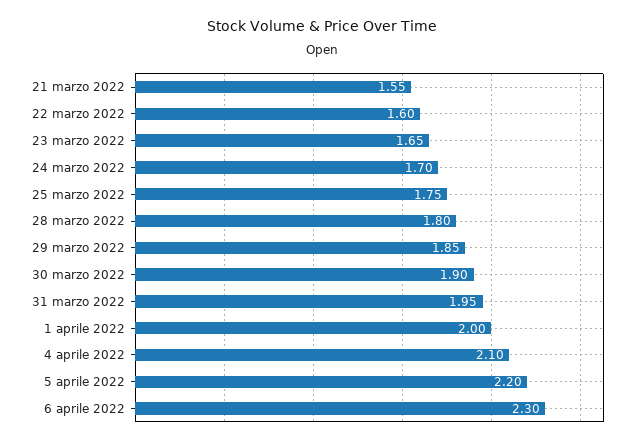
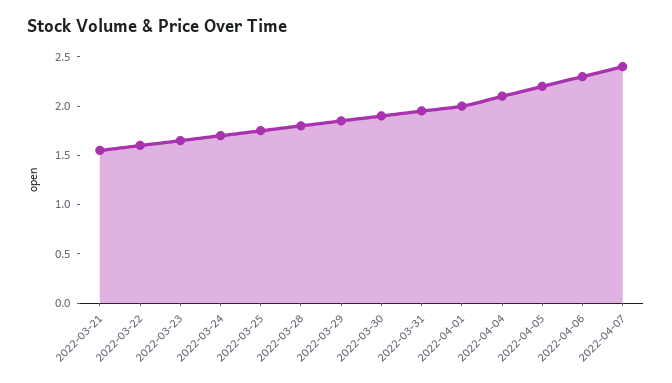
2022-04-07: none -> 2.4

